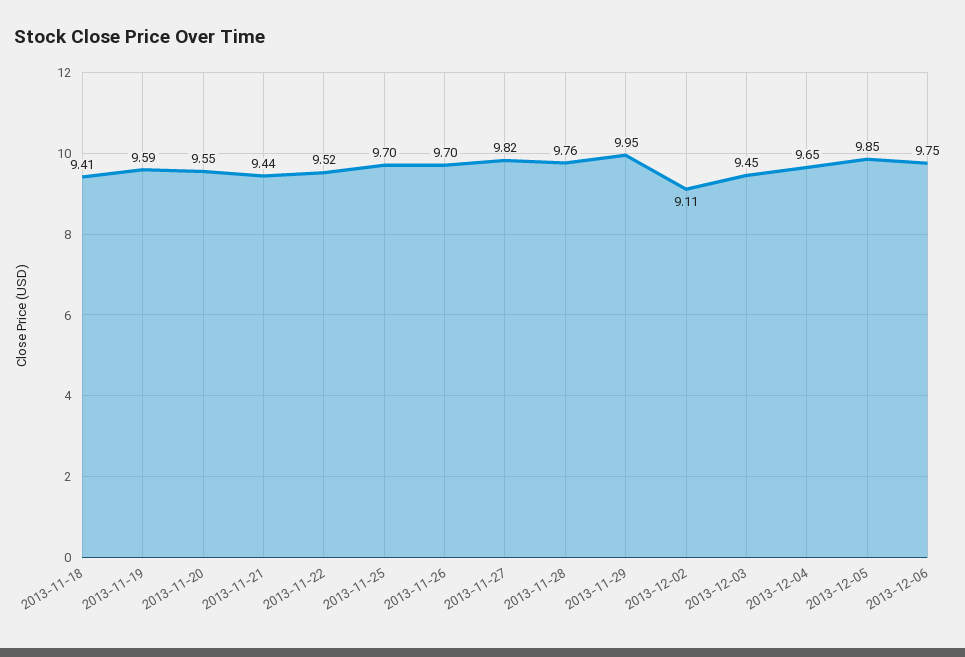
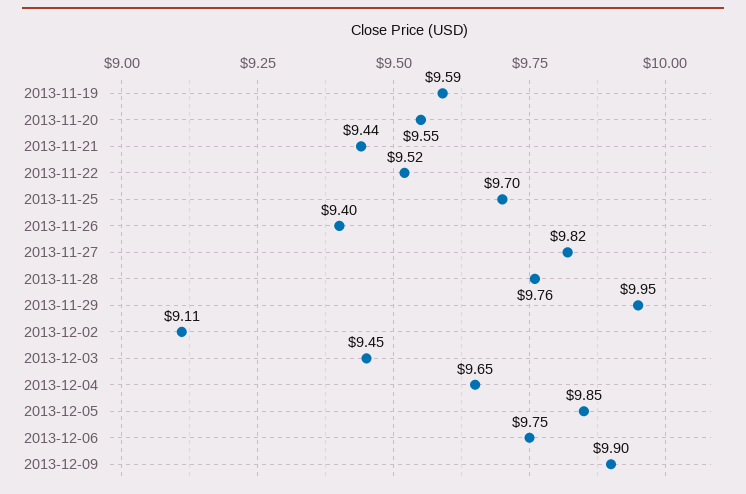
2013-11-18: 9.41 -> none
2013-11-26: 9.7 -> 9.4
2013-12-09: none -> 9.9

